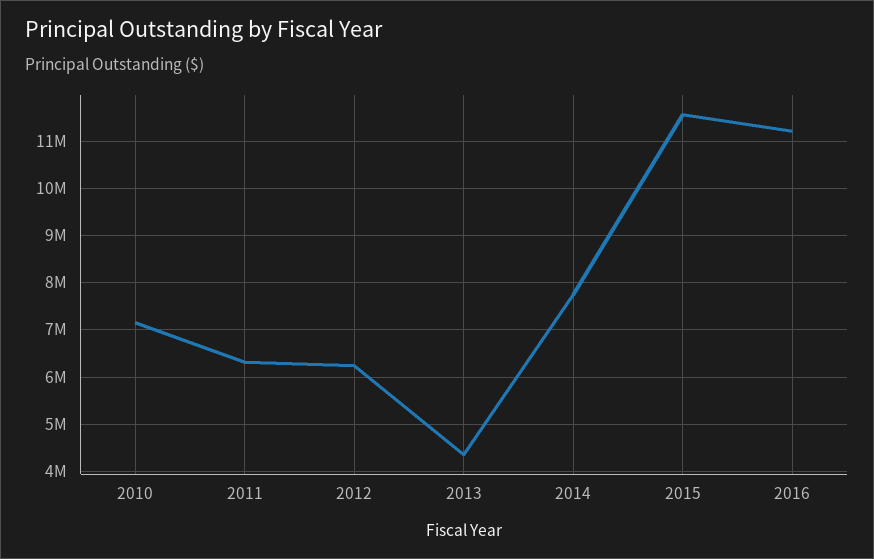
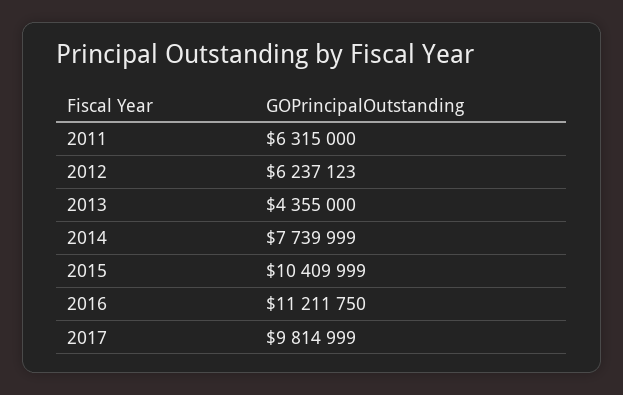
2010: 7200000 -> none
2015: 11600000 -> 10409999
2017: none -> 9814999

